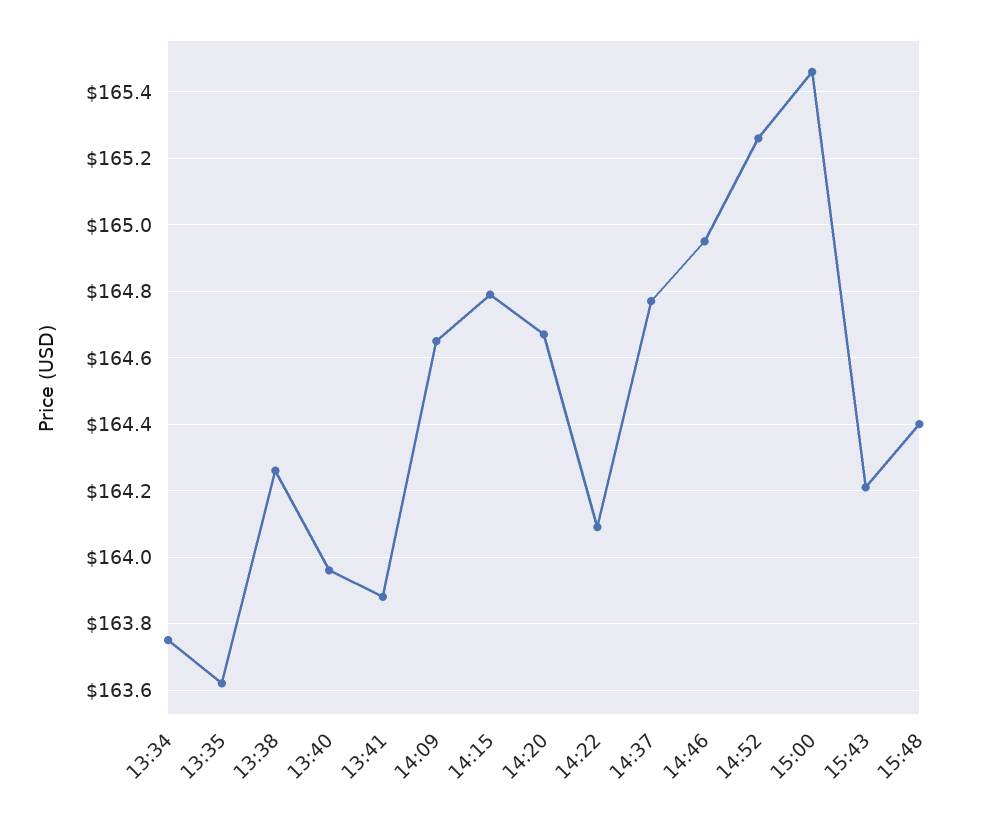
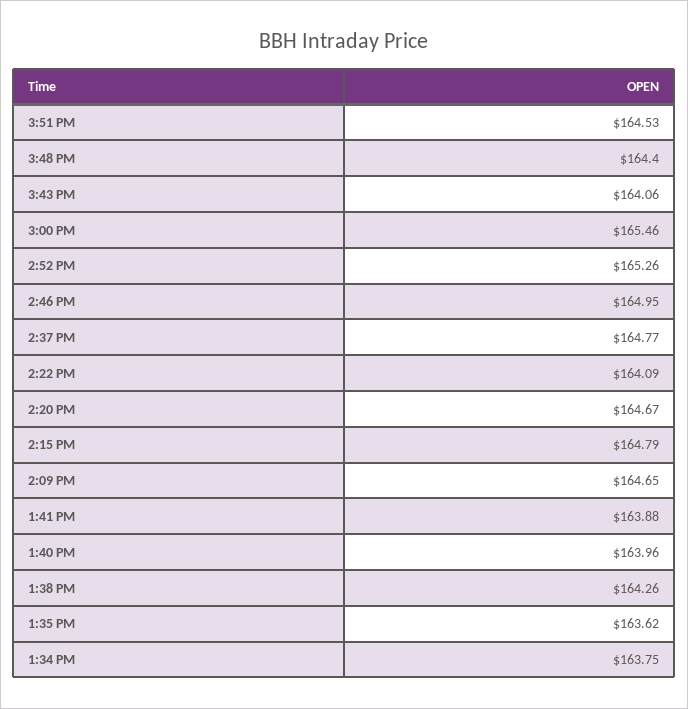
15:43: 164.2 -> 164.06
3:51 PM: none -> 164.53

